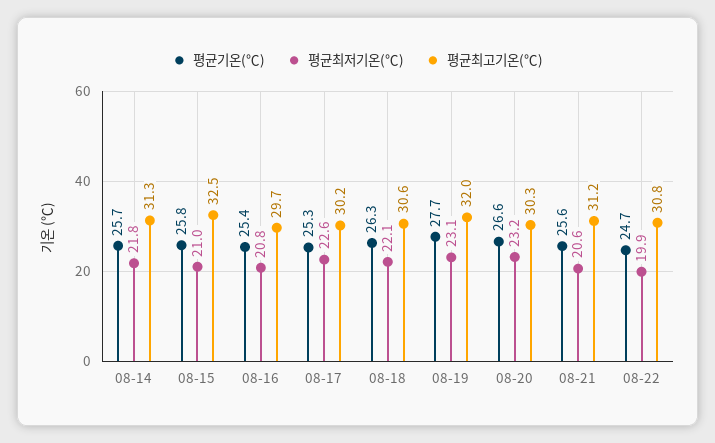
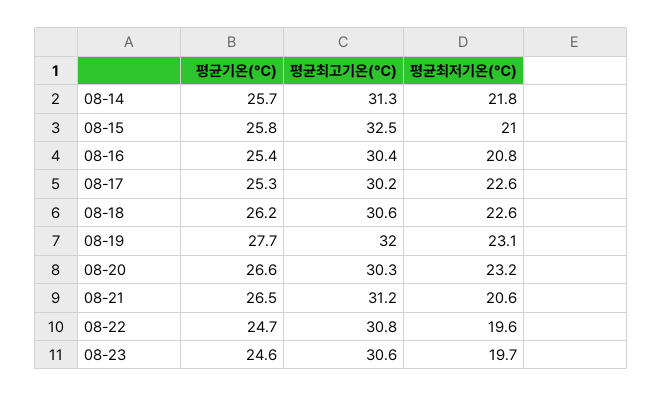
평균최고기온(℃), 08-16: 29.7 -> 30.4
평균기온(℃), 08-18: 26.3 -> 26.2
평균최저기온(℃), 08-18: 22.1 -> 22.6
평균기온(℃), 08-21: 25.6 -> 26.5
평균최저기온(℃), 08-22: 19.9 -> 19.6
평균기온(℃), 08-23: none -> 24.6
평균최고기온(℃), 08-23: none -> 30.6
평균최저기온(℃), 08-23: none -> 19.7

